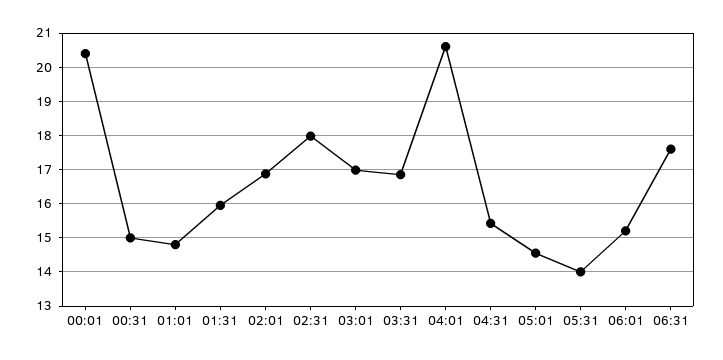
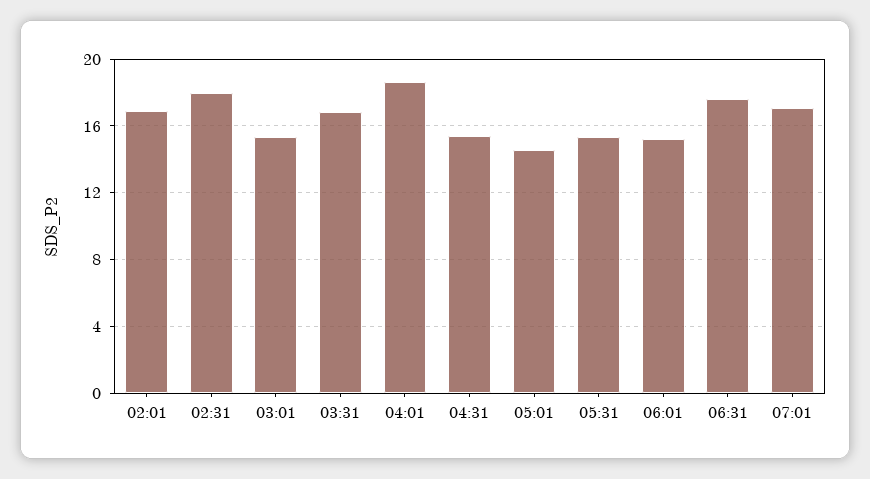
00:01: 20.4 -> none
00:31: 15 -> none
01:01: 14.8 -> none
01:31: 16 -> none
03:01: 17 -> 15.5
04:01: 20.6 -> 18.5
05:31: 14 -> 15.5
07:01: none -> 17

